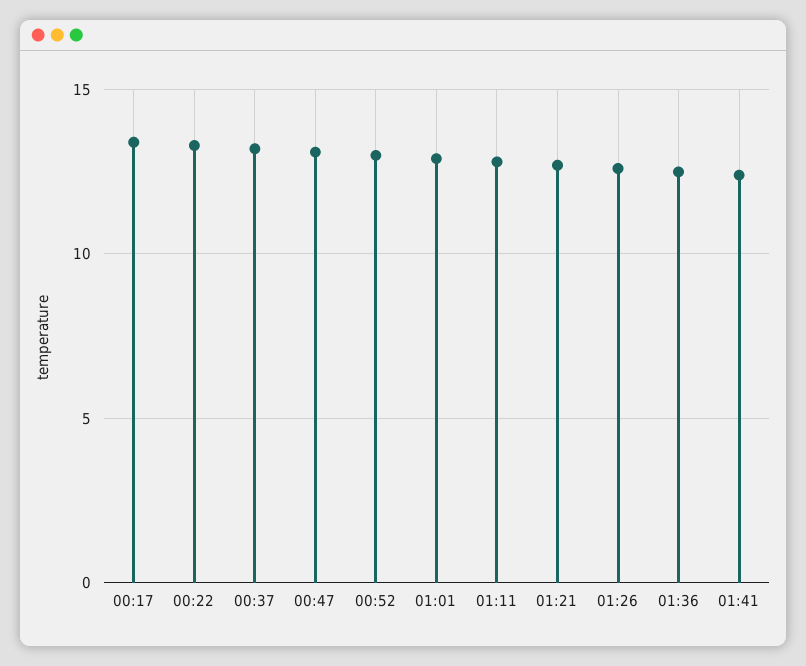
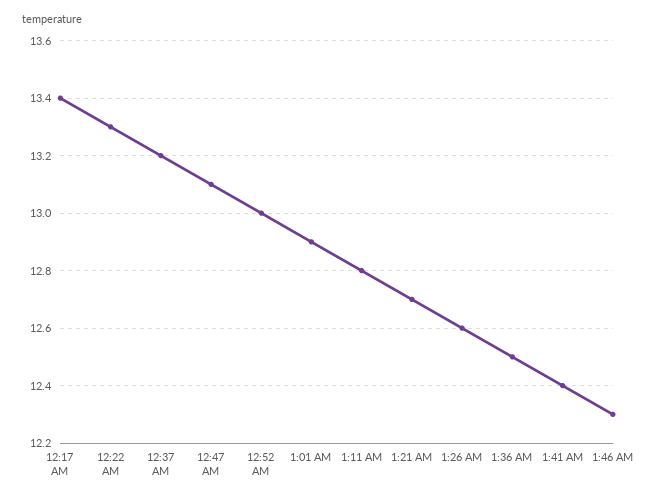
1:46 AM: none -> 12.3

